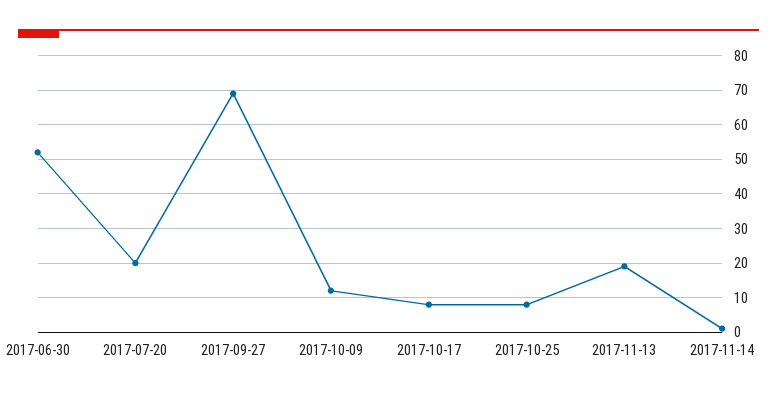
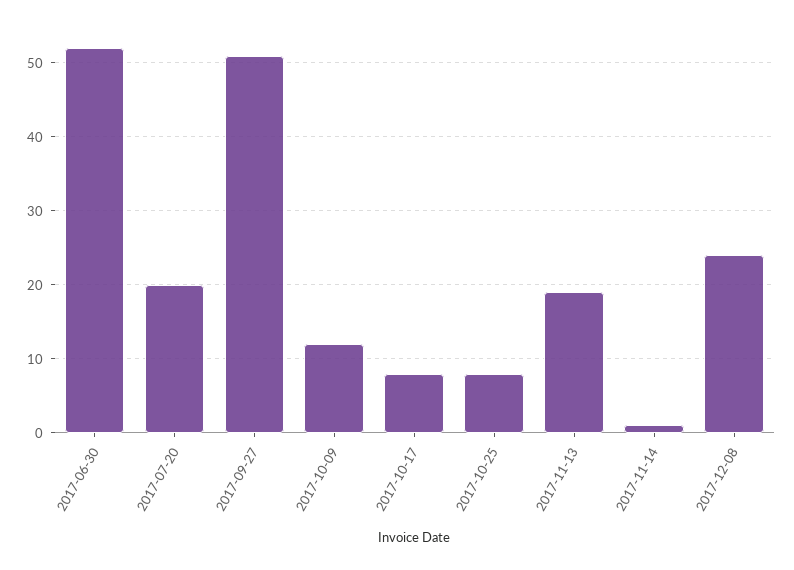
2017-09-27: 70 -> 51
2017-12-08: none -> 24

